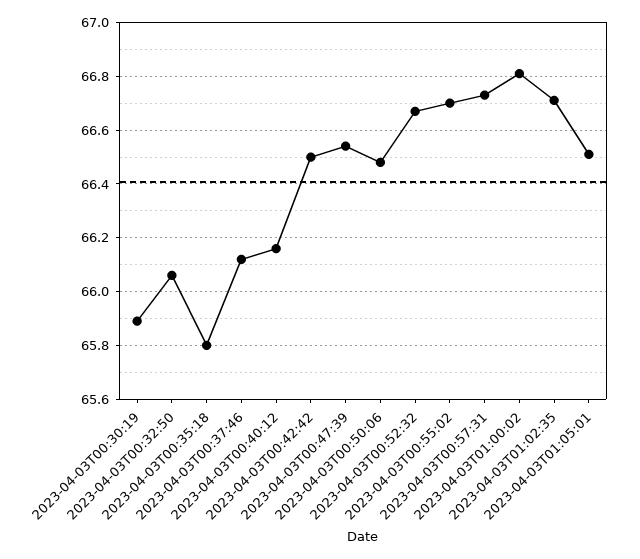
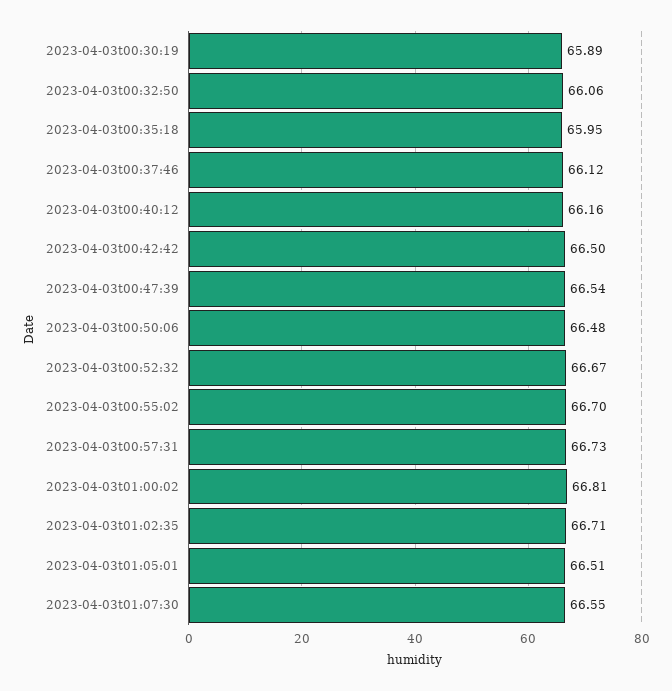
2023-04-03T00:35:18: 65.8 -> 65.95
2023-04-03t01:07:30: none -> 66.55

